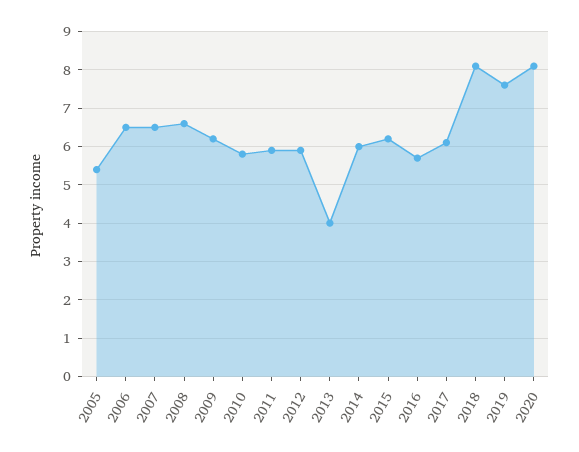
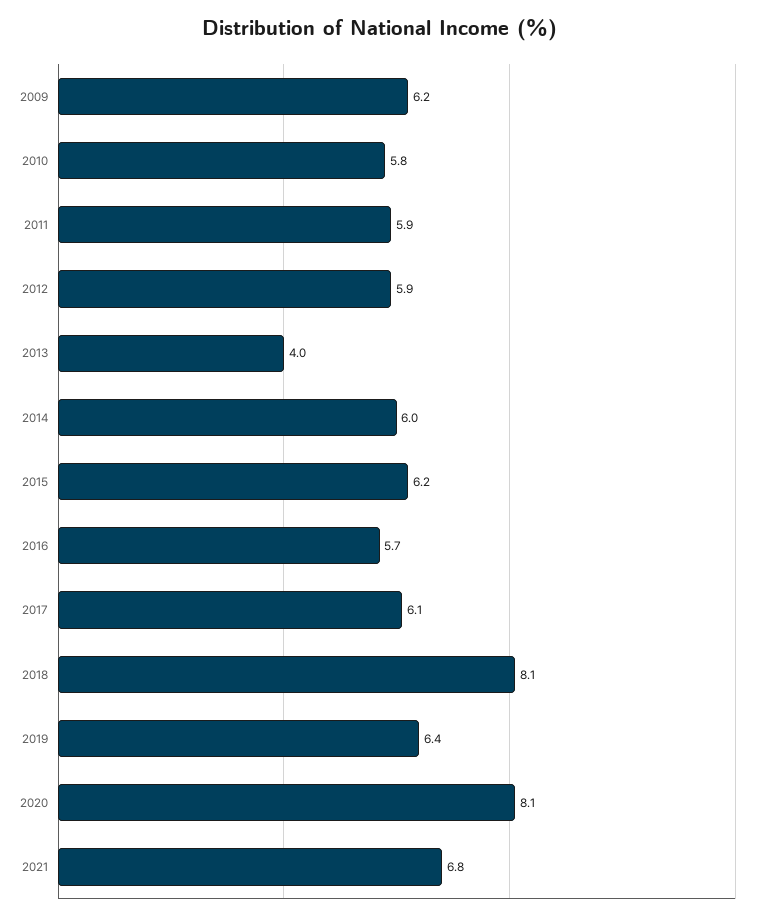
2005: 5.5 -> none
2006: 6.5 -> none
2007: 6.5 -> none
2008: 6.5 -> none
2019: 7.5 -> 6.4
2021: none -> 6.8

